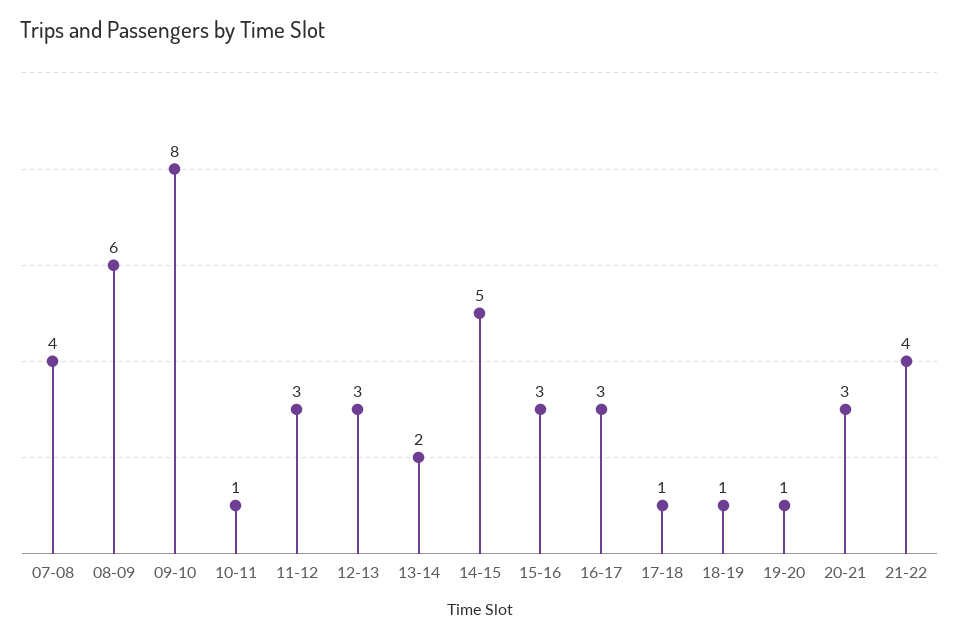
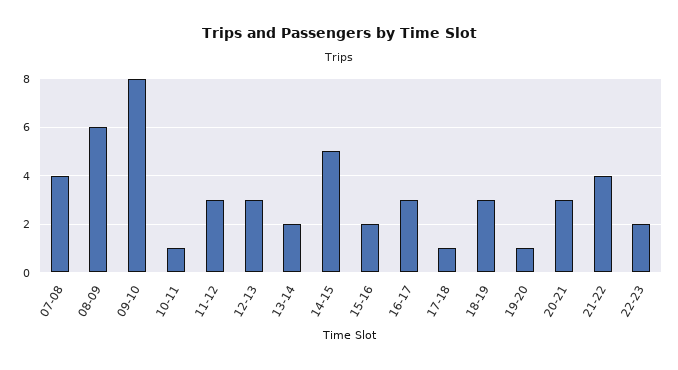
15-16: 3 -> 2
18-19: 1 -> 3
22-23: none -> 2

